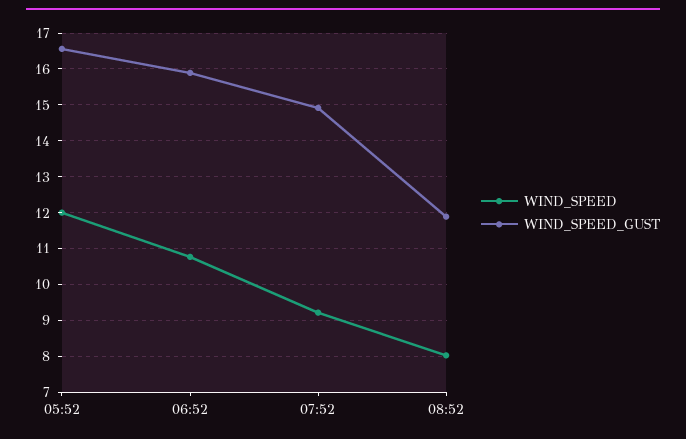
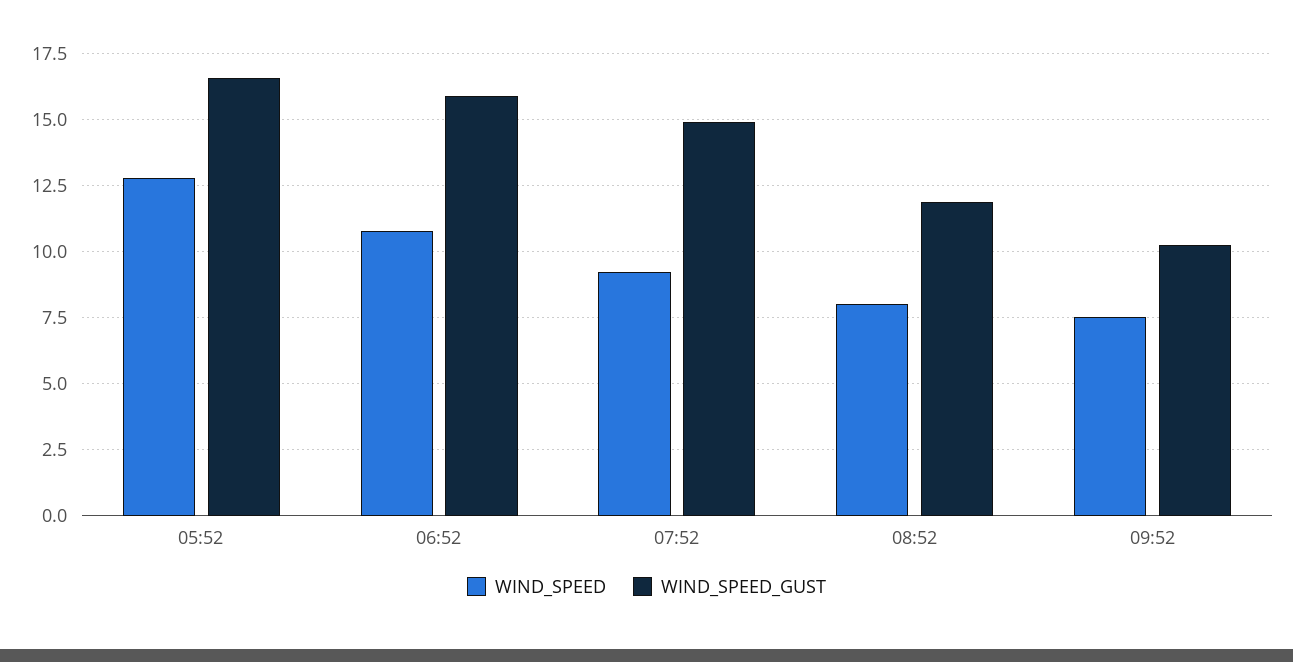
WIND_SPEED, 05:52: 12 -> 12.75
WIND_SPEED, 09:52: none -> 7.5
WIND_SPEED_GUST, 09:52: none -> 10.25

